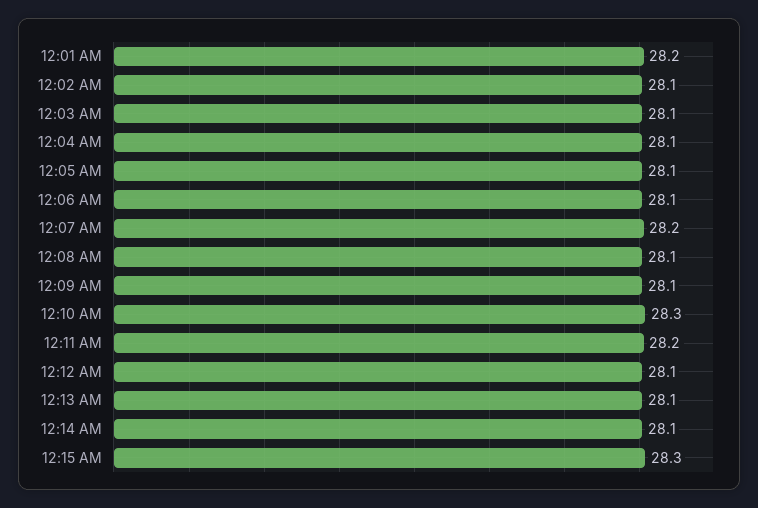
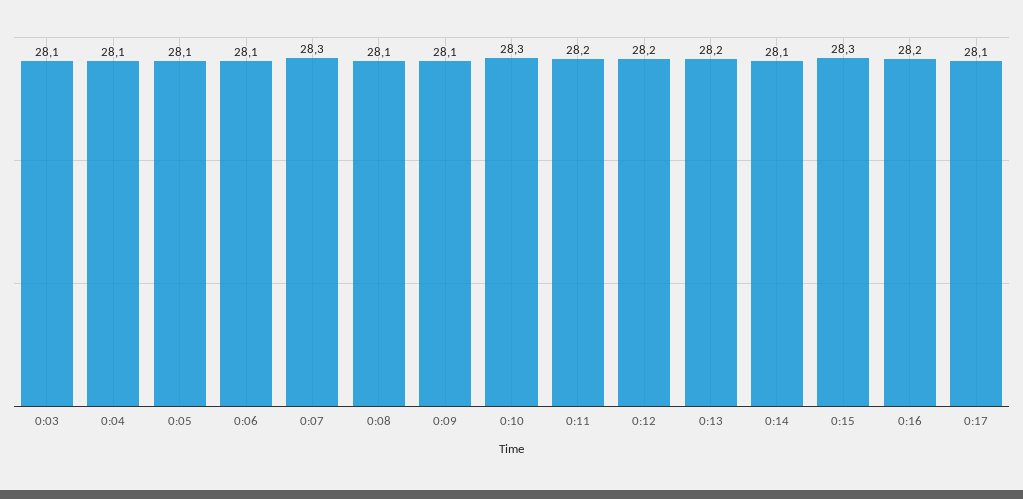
12:01 AM: 28.2 -> none
12:02 AM: 28.1 -> none
12:07 AM: 28.2 -> 28.3
12:12 AM: 28.1 -> 28.2
12:13 AM: 28.1 -> 28.2
0:16: none -> 28.2
0:17: none -> 28.1

